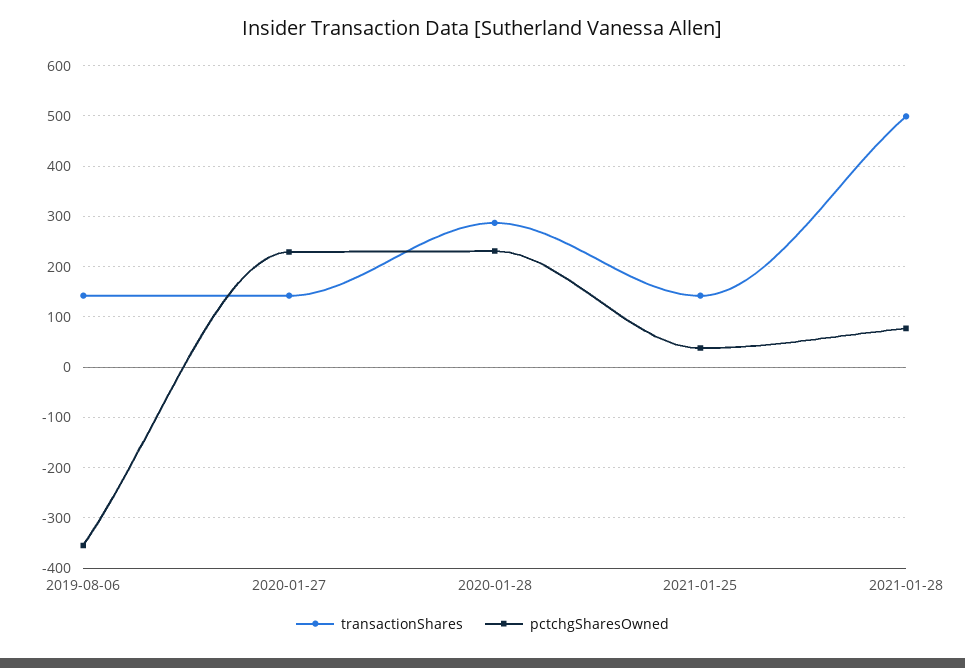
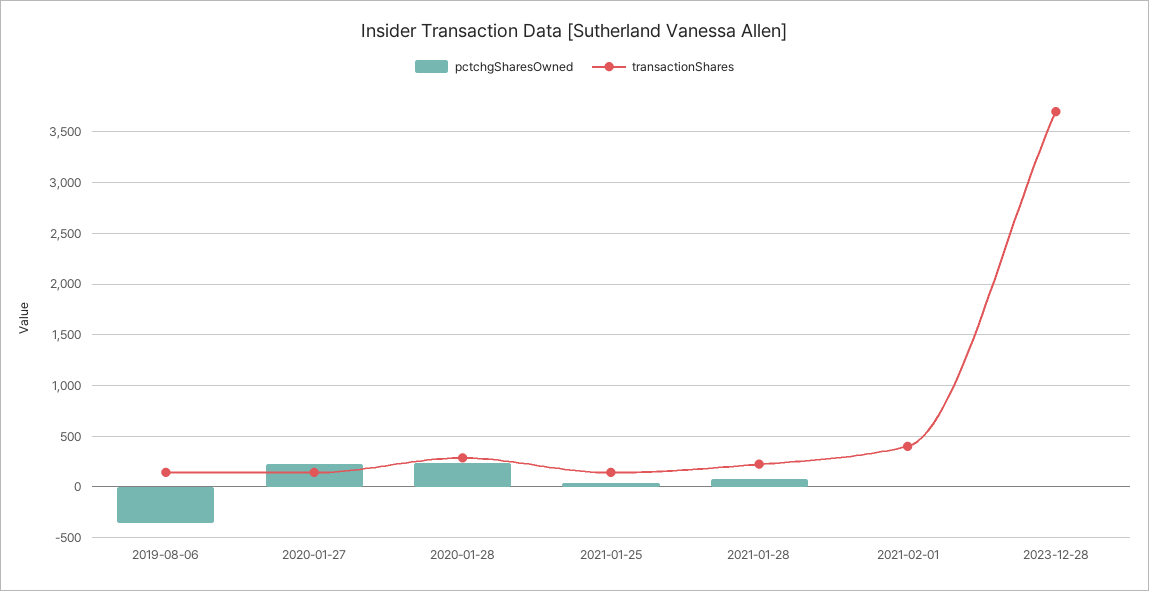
transactionShares, 2021-01-28: 500 -> 200
pctchgSharesOwned, 2021-02-01: none -> 0
transactionShares, 2021-02-01: none -> 400
pctchgSharesOwned, 2023-12-28: none -> 0
transactionShares, 2023-12-28: none -> 3700

